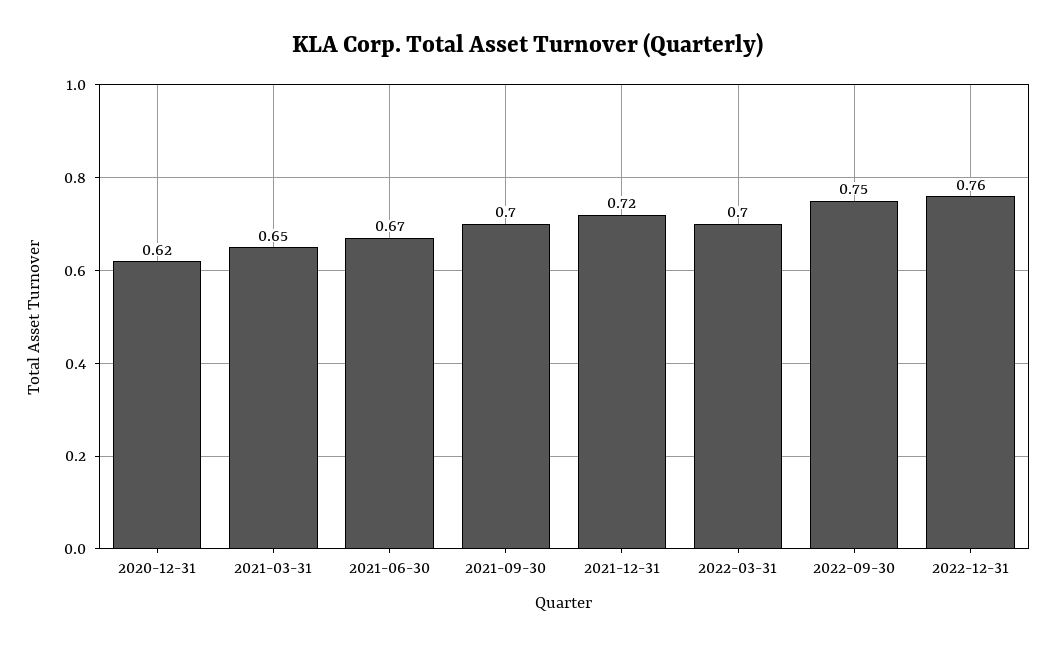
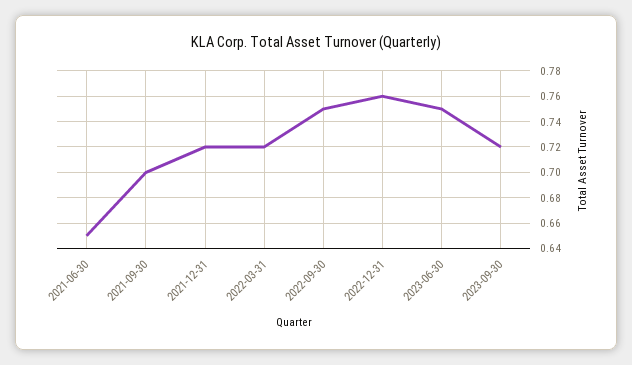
2020-12-31: 0.62 -> none
2021-03-31: 0.65 -> none
2021-06-30: 0.67 -> 0.65
2022-03-31: 0.7 -> 0.72
2023-06-30: none -> 0.75
2023-09-30: none -> 0.72

